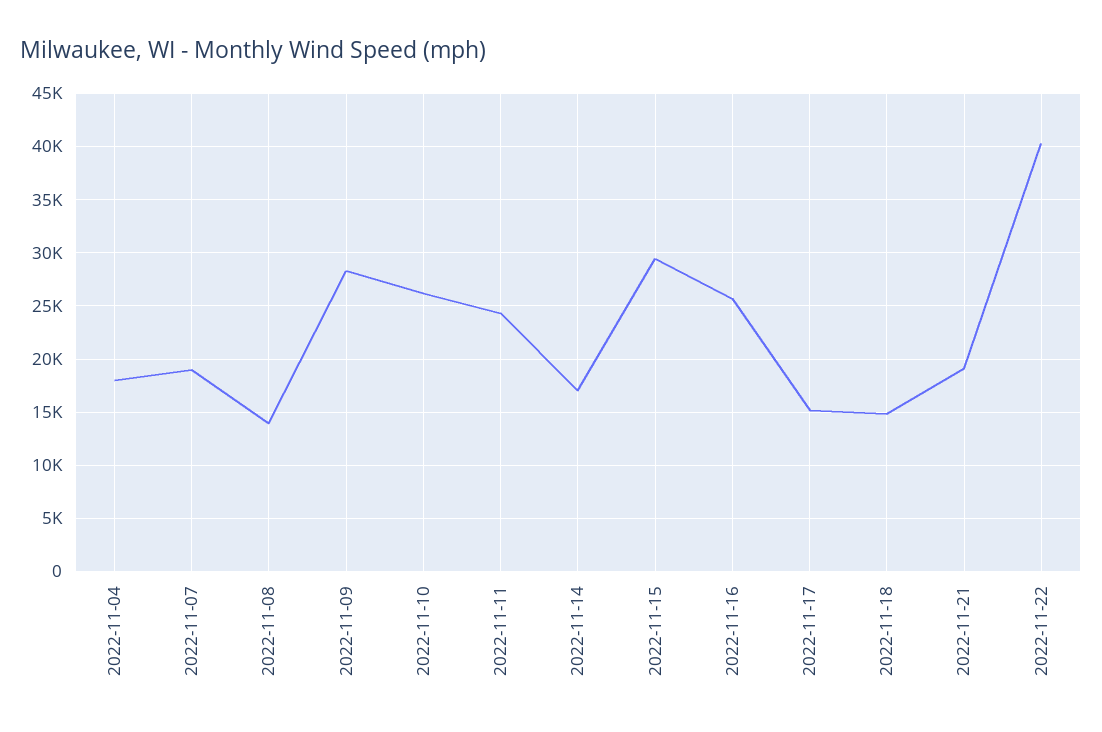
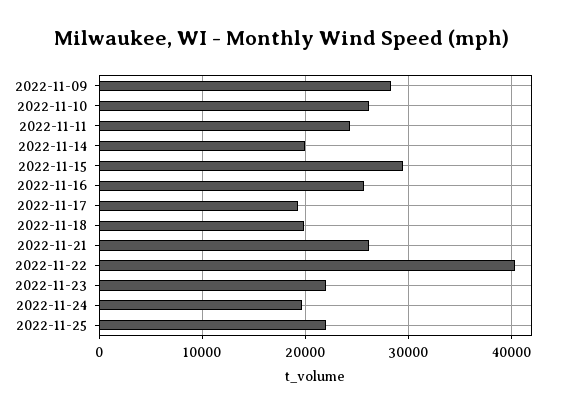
2022-11-04: 18000 -> none
2022-11-07: 19000 -> none
2022-11-08: 14000 -> none
2022-11-14: 17000 -> 20000
2022-11-17: 15000 -> 19000
2022-11-18: 15000 -> 20000
2022-11-21: 19000 -> 26000
2022-11-23: none -> 22000
2022-11-24: none -> 20000
2022-11-25: none -> 22000

